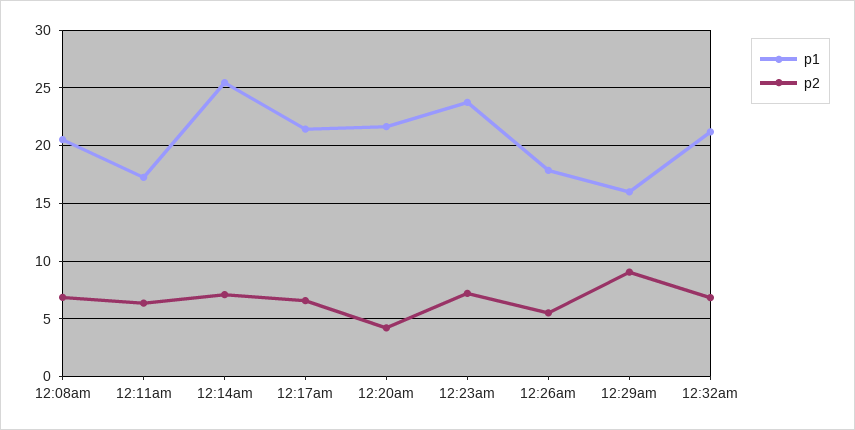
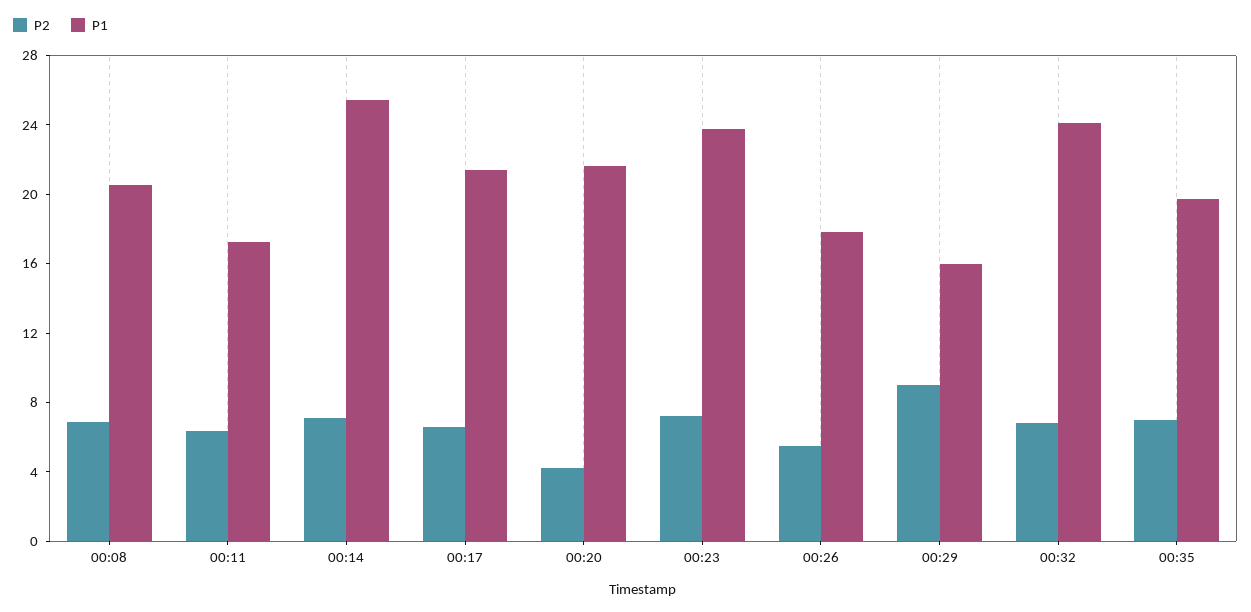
p1, 12:32am: 21 -> 24
p2, 00:35: none -> 7
p1, 00:35: none -> 20

